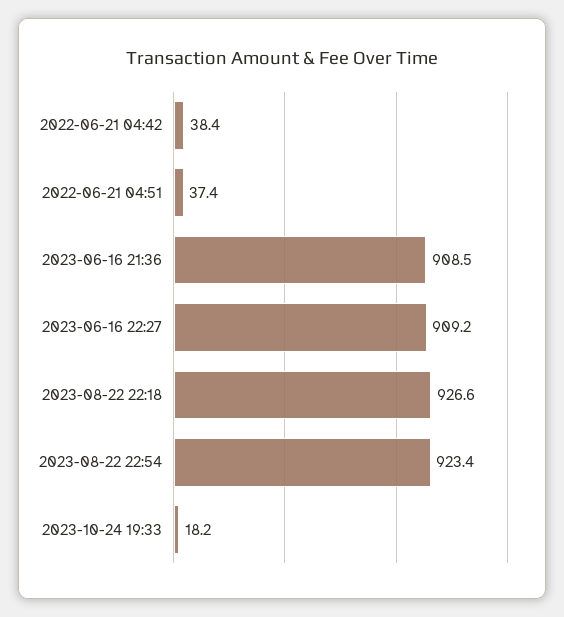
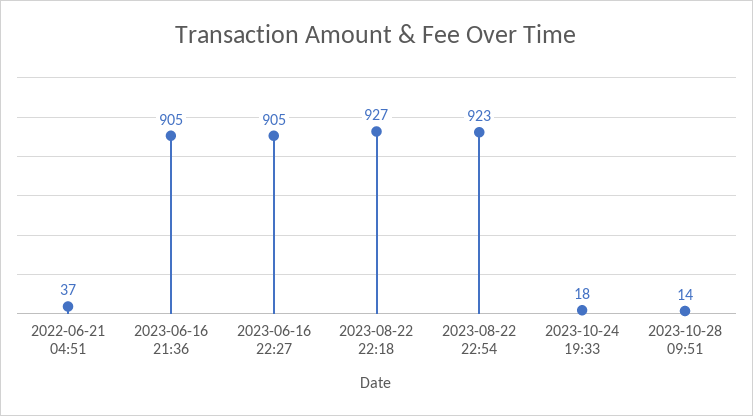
2022-06-21 04:42: 38.4 -> none
2023-06-16 21:36: 908.5 -> 905
2023-06-16 22:27: 909.2 -> 905
2023-10-28 09:51: none -> 14

